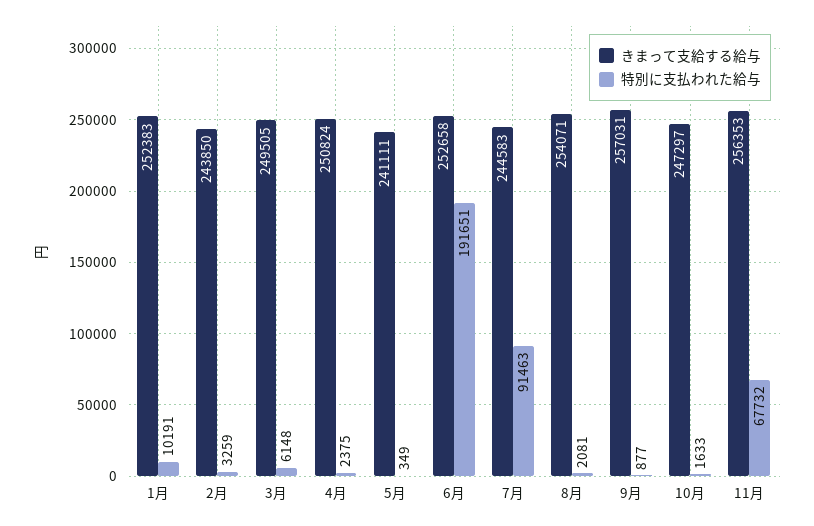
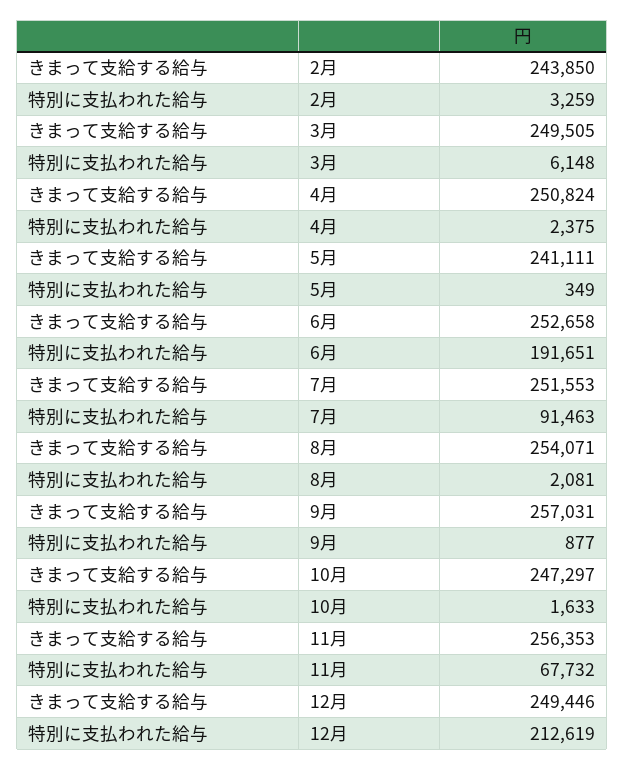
きまって支給する給与, 1月: 252383 -> none
特別に支払われた給与, 1月: 10191 -> none
きまって支給する給与, 7月: 244583 -> 251553
きまって支給する給与, 12月: none -> 249446
特別に支払われた給与, 12月: none -> 212619

